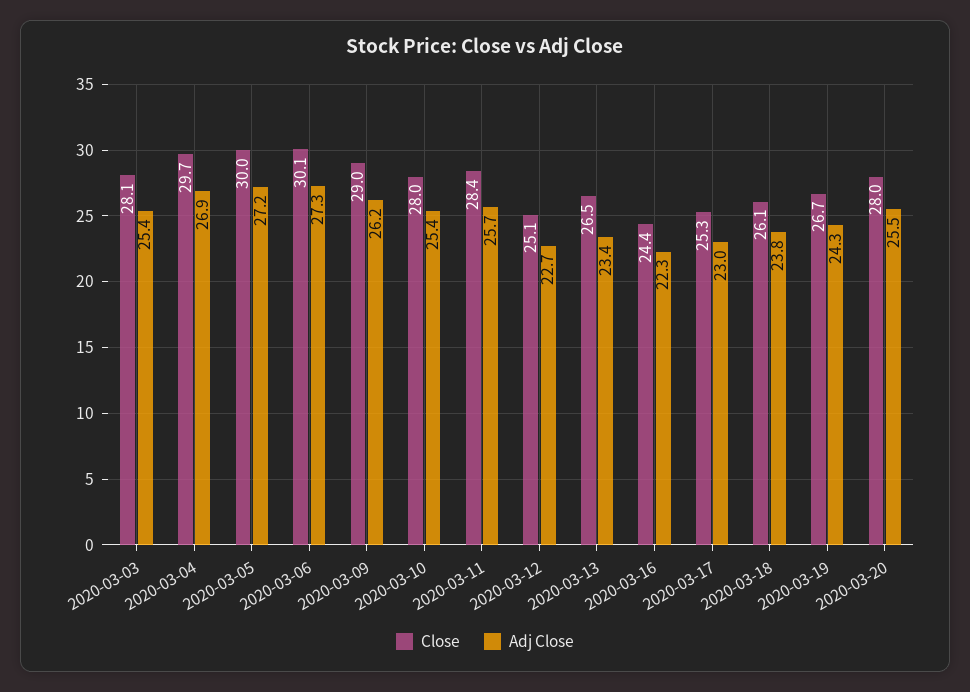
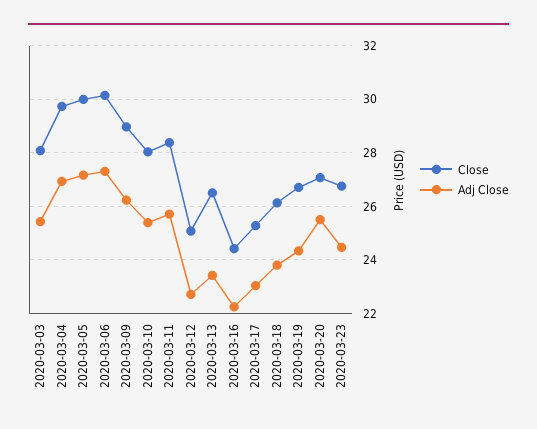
Close, 2020-03-20: 28 -> 27
Close, 2020-03-23: none -> 26.75
Adj Close, 2020-03-23: none -> 24.5

